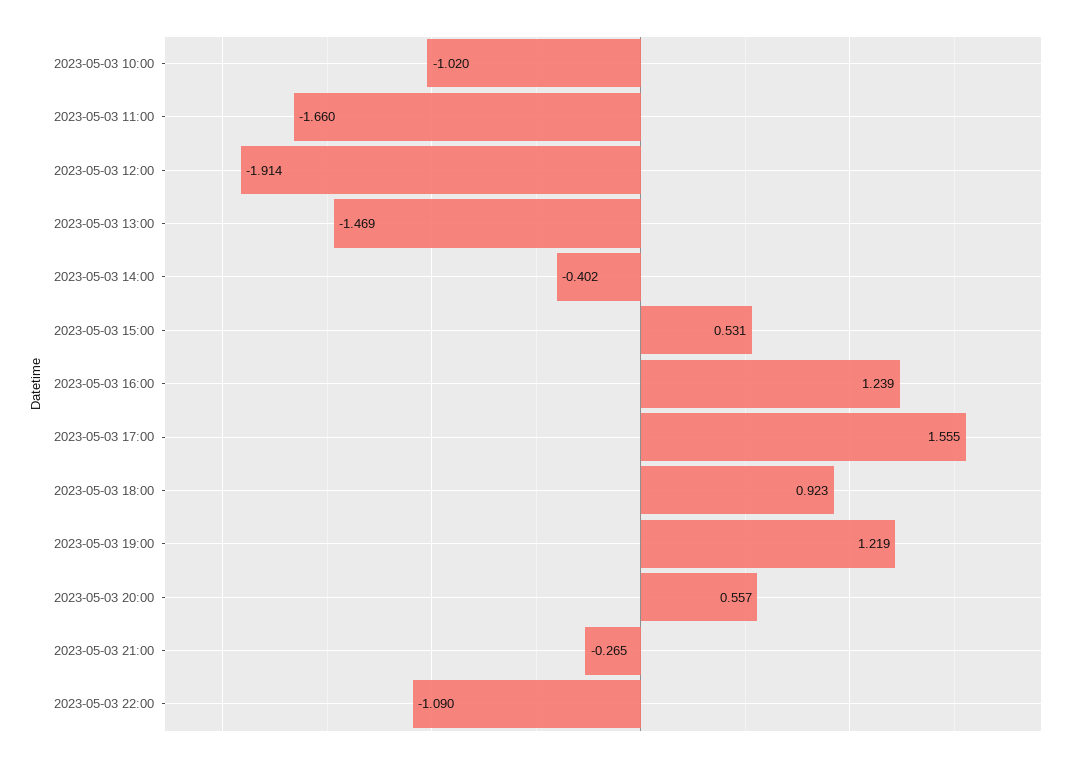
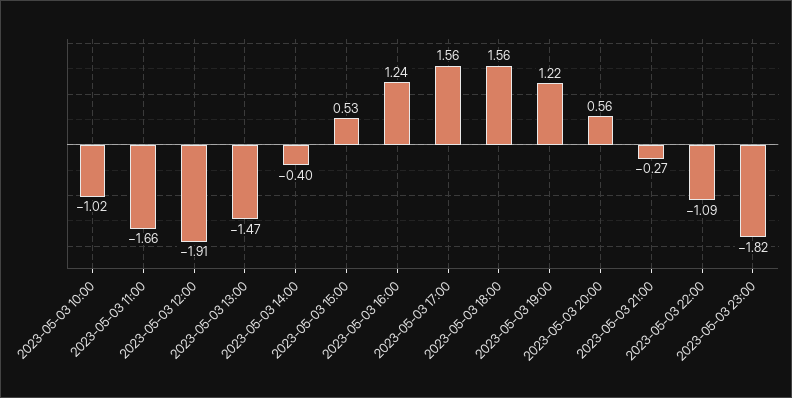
2023-05-03 18:00: 0.923 -> 1.56
2023-05-03 23:00: none -> -1.82

